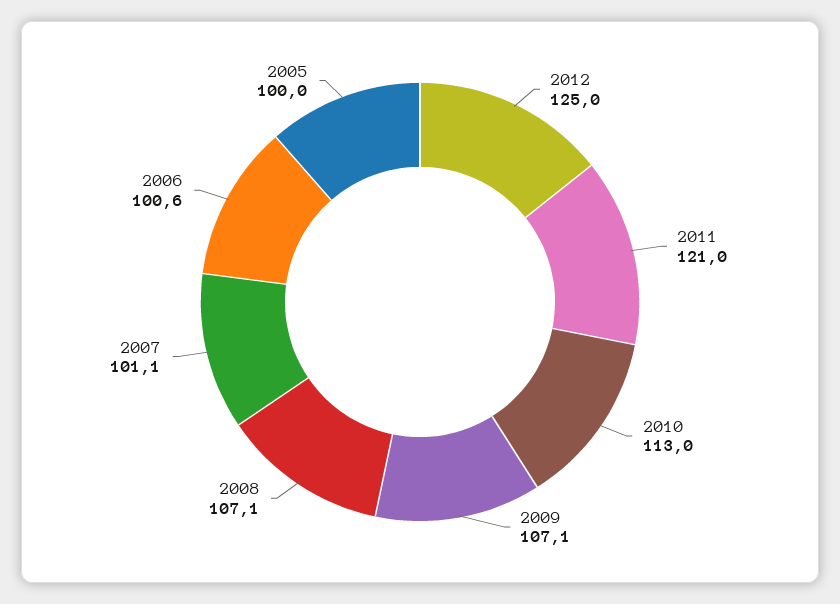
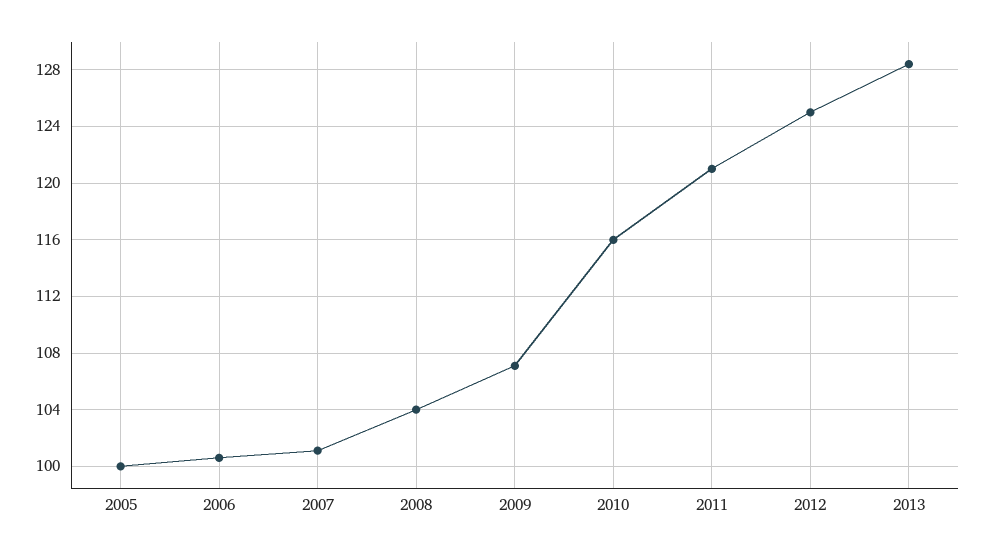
2010: 113 -> 116
2008: 107.1 -> 104
2013: none -> 128.5

